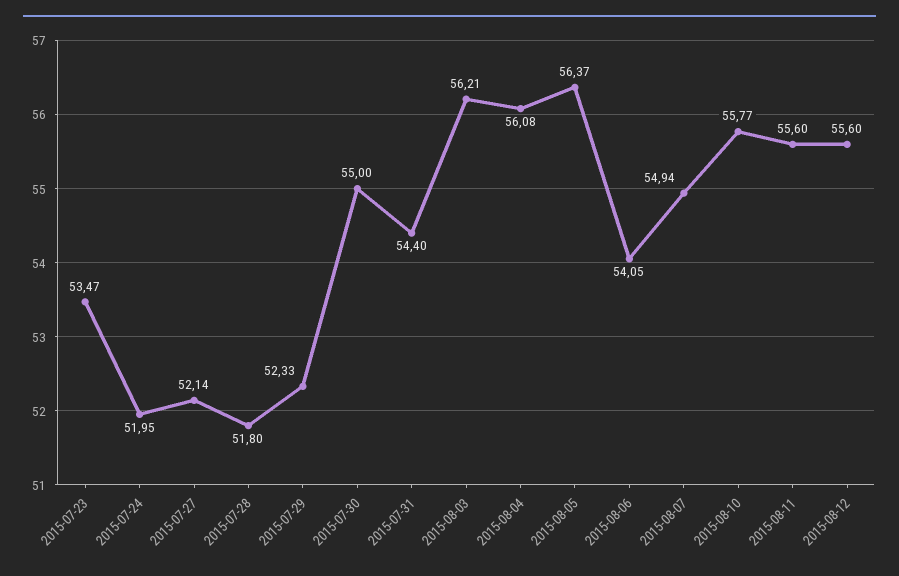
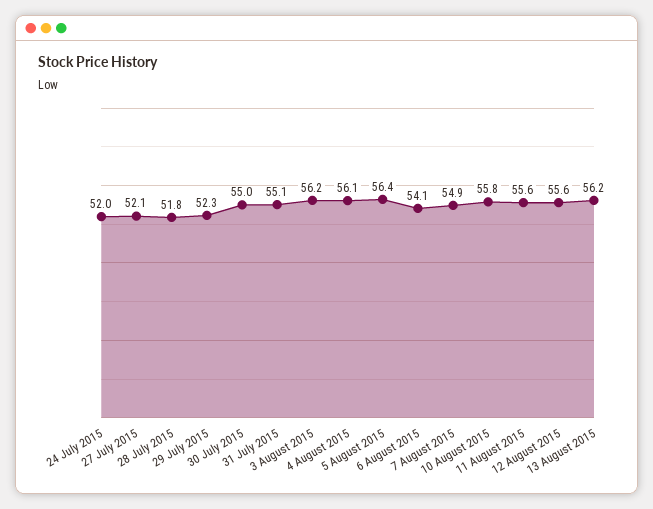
2015-07-23: 53.47 -> none
2015-07-31: 54.4 -> 55.1
13 August 2015: none -> 56.2

